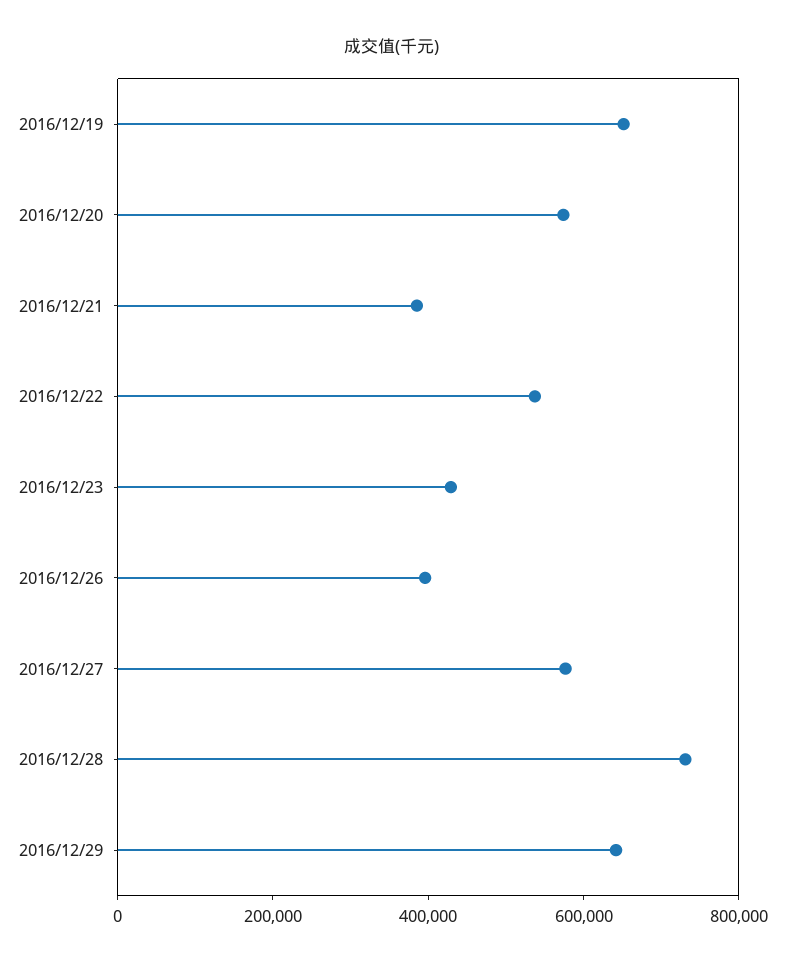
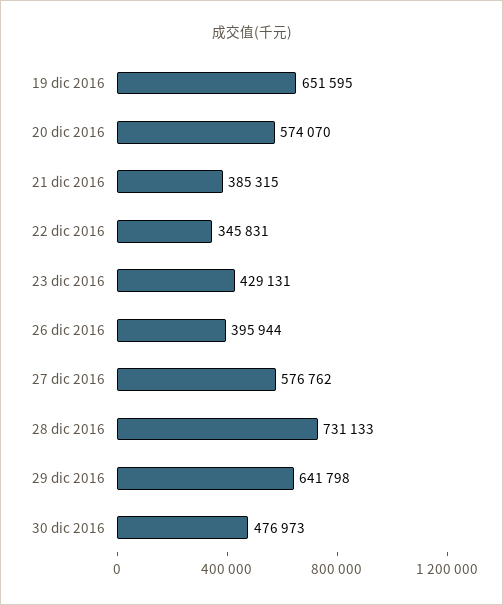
2016/12/22: 550000 -> 345831
30 dic 2016: none -> 476973

